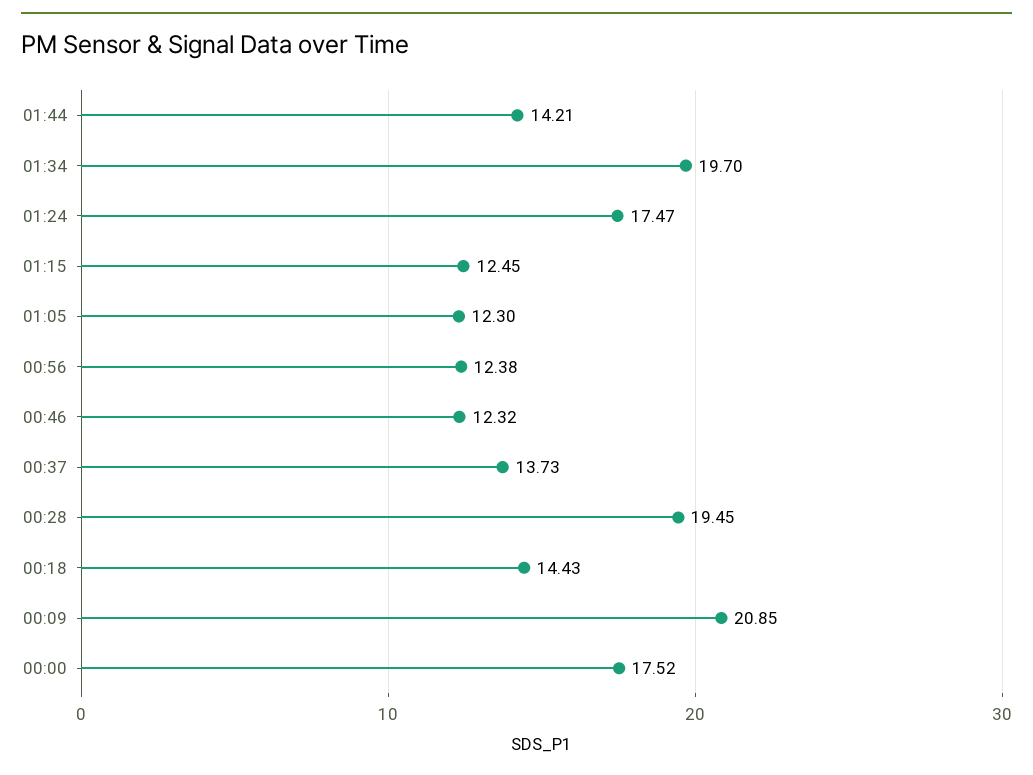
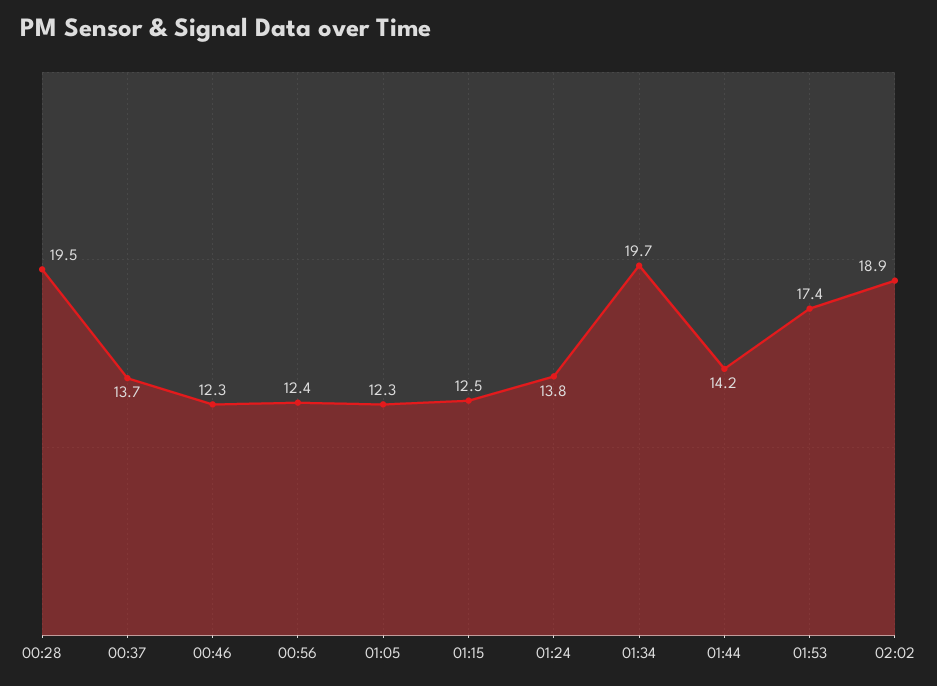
01:24: 17.47 -> 13.8
00:18: 14.43 -> none
00:09: 20.85 -> none
00:00: 17.52 -> none
01:53: none -> 17.4
02:02: none -> 18.9

